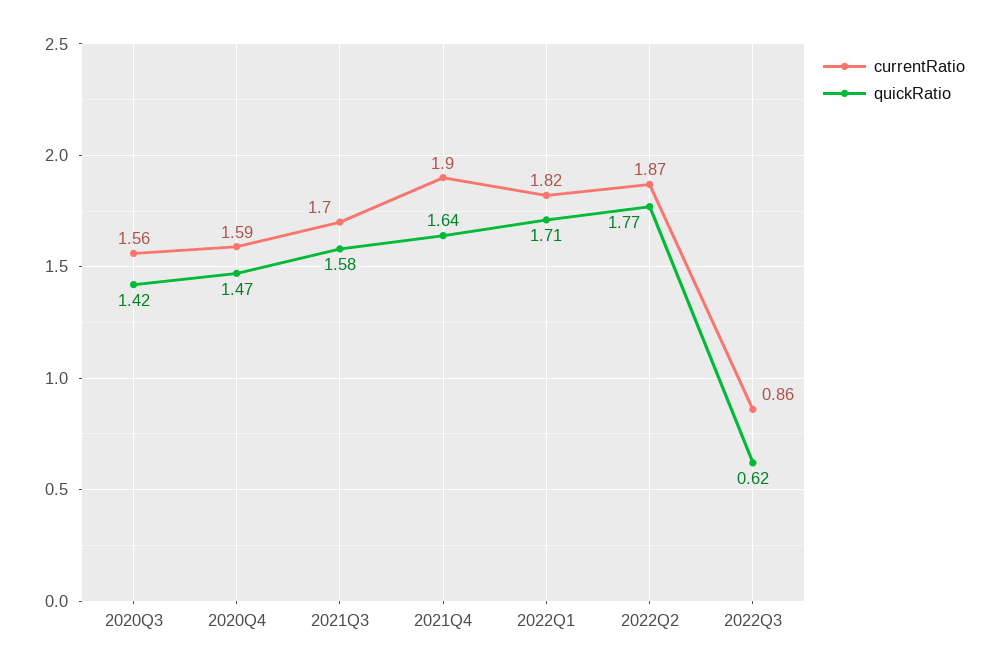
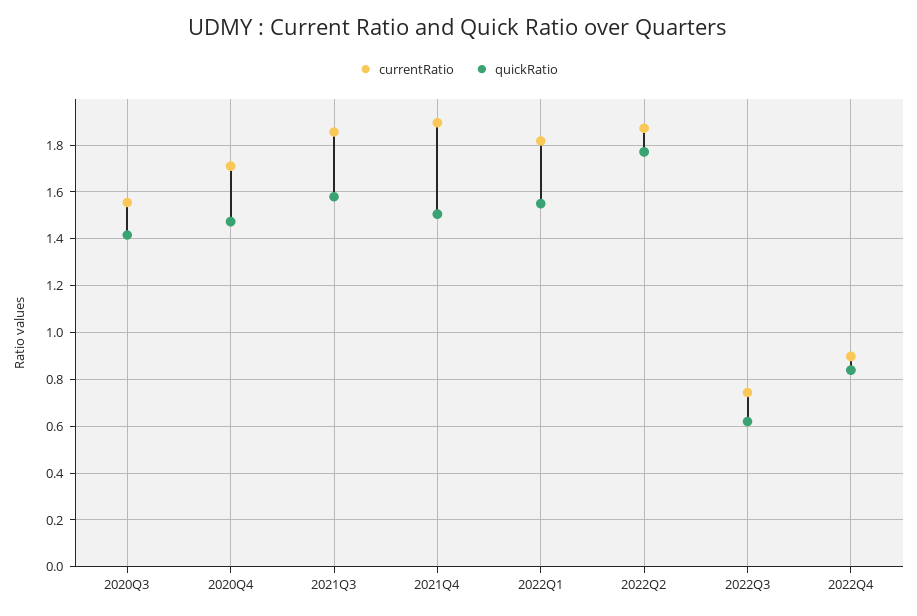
currentRatio, 2020Q4: 1.59 -> 1.7
currentRatio, 2021Q3: 1.7 -> 1.85
quickRatio, 2021Q4: 1.64 -> 1.5
quickRatio, 2022Q1: 1.71 -> 1.55
currentRatio, 2022Q3: 0.86 -> 0.75
currentRatio, 2022Q4: none -> 0.9
quickRatio, 2022Q4: none -> 0.85

